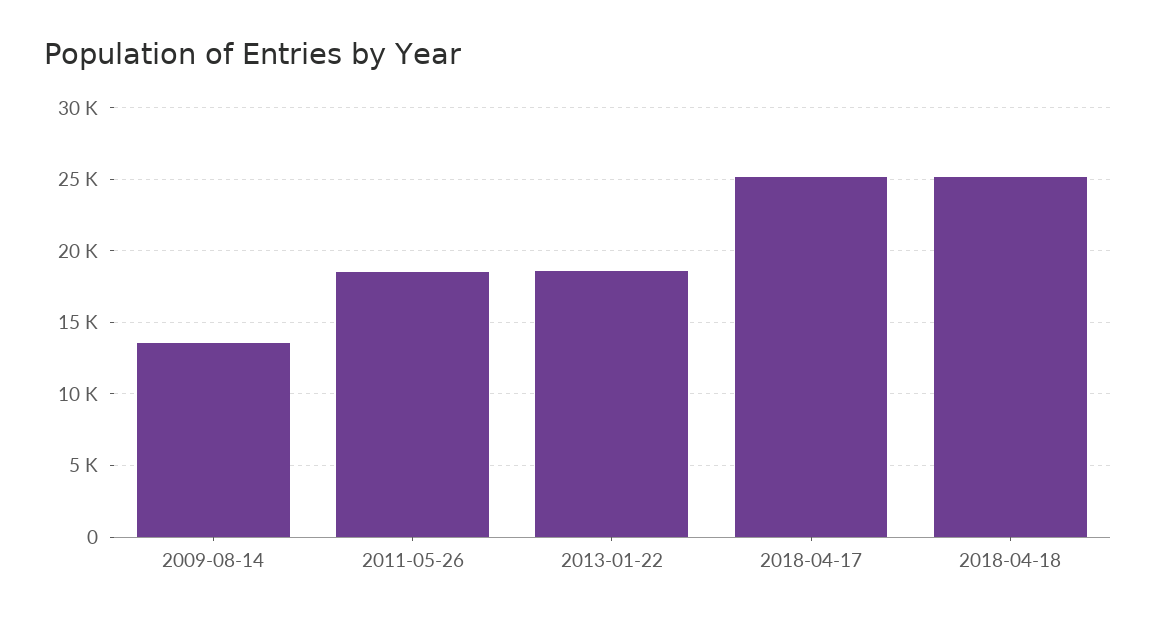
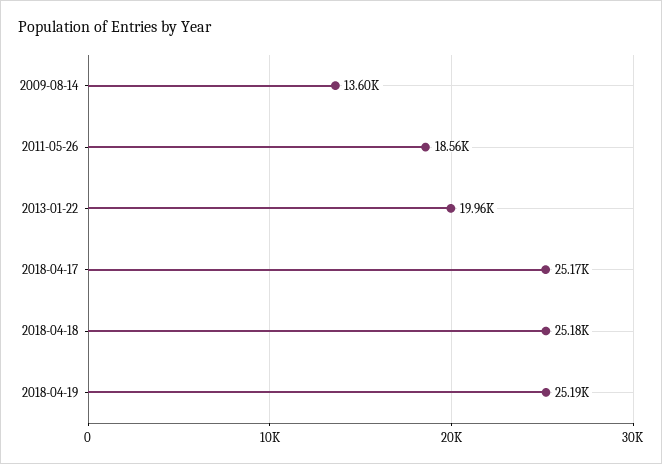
2013-01-22: 18500 -> 19960
2018-04-19: none -> 25190

